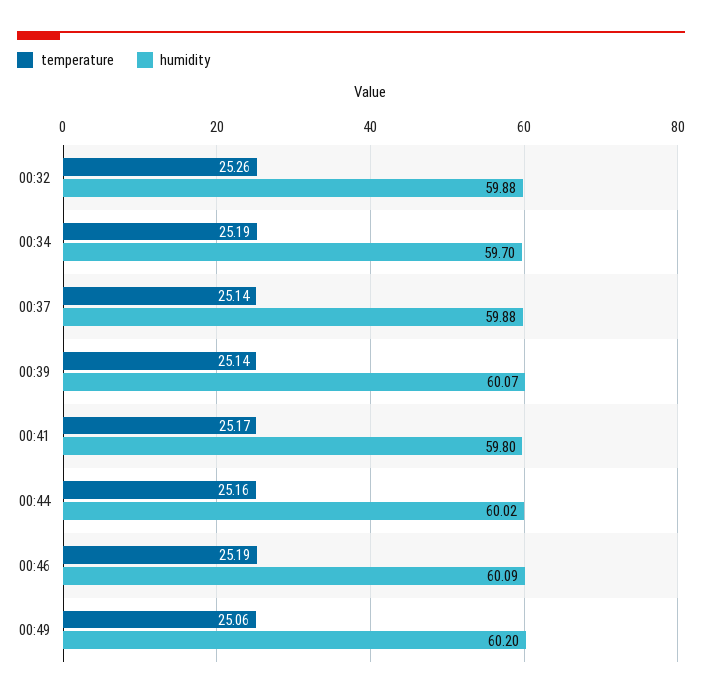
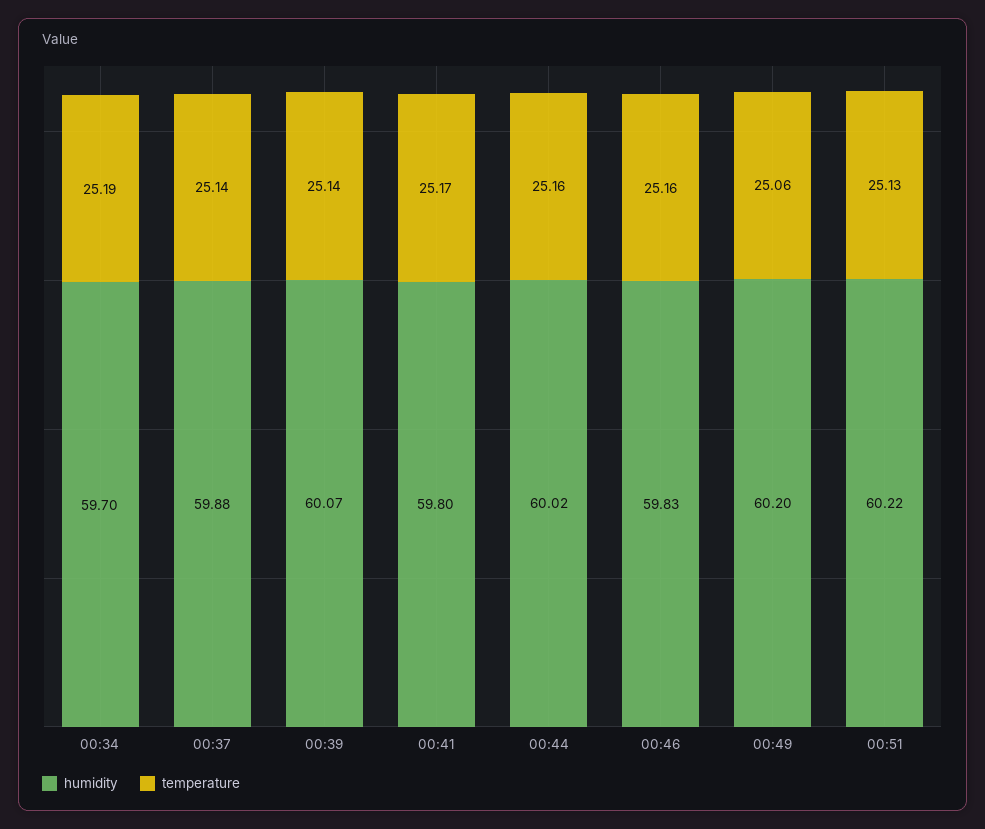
temperature, 00:32: 25.26 -> none
humidity, 00:32: 59.88 -> none
temperature, 00:46: 25.19 -> 25.16
humidity, 00:46: 60.09 -> 59.83
humidity, 00:51: none -> 60.22
temperature, 00:51: none -> 25.13

